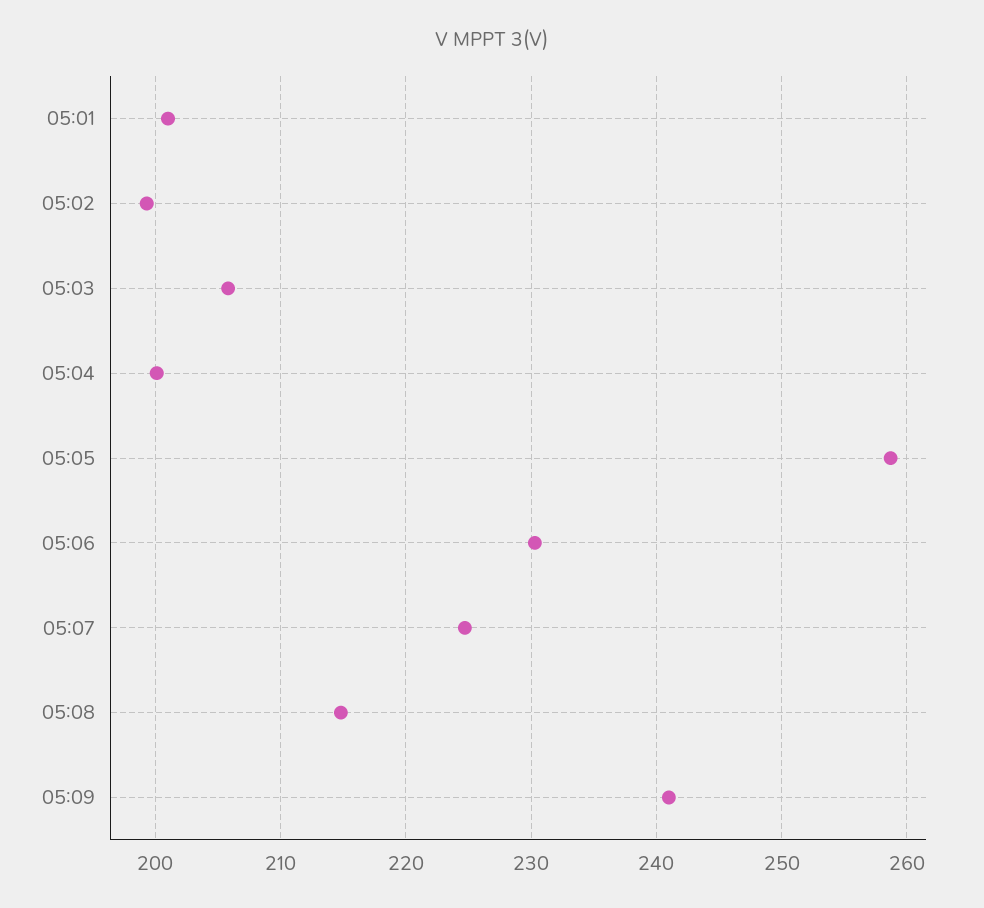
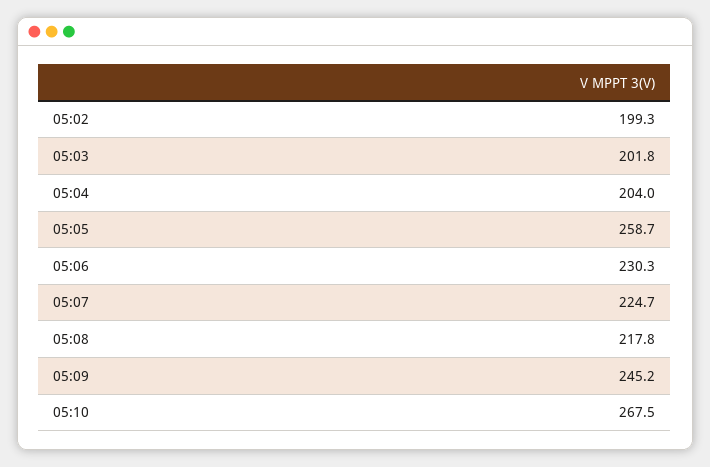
05:01: 201 -> none
05:03: 206 -> 201.8
05:04: 200 -> 204
05:08: 215 -> 217.8
05:09: 241 -> 245.2
05:10: none -> 267.5

